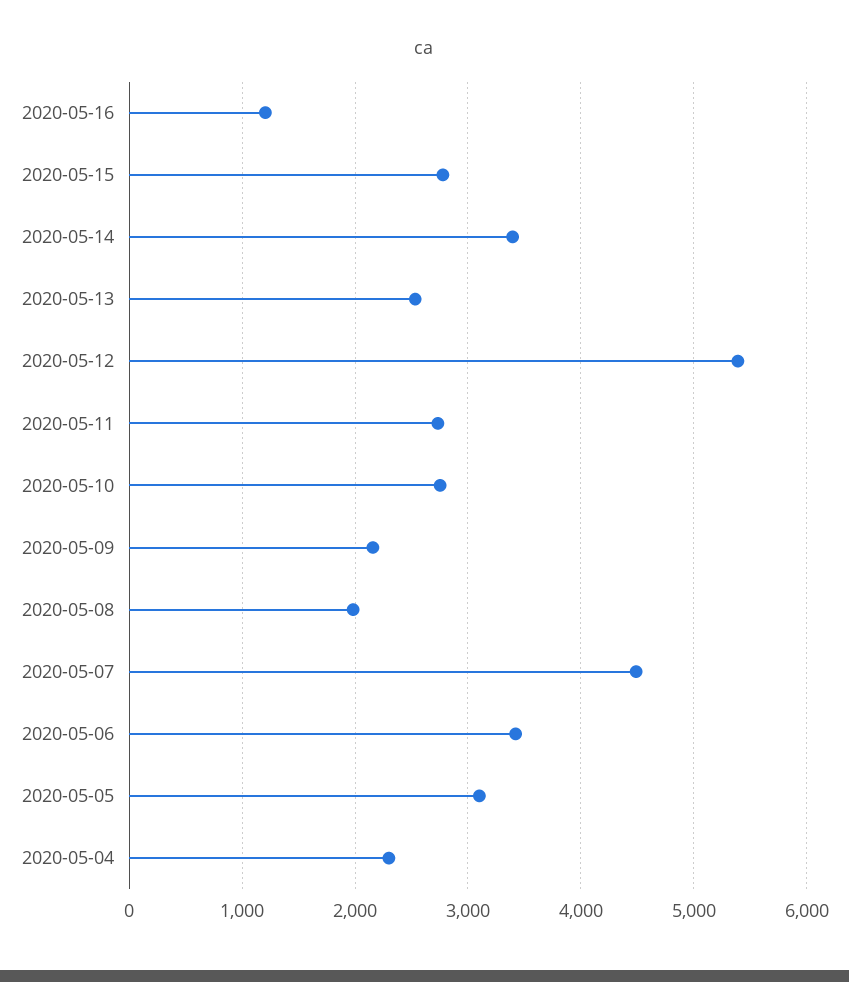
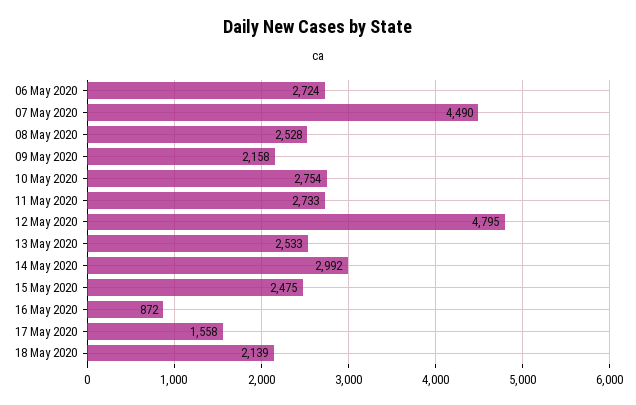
2020-05-16: 1200 -> 872
2020-05-15: 2800 -> 2475
2020-05-14: 3400 -> 2992
2020-05-12: 5400 -> 4795
2020-05-08: 2000 -> 2528
2020-05-06: 3400 -> 2724
2020-05-05: 3100 -> none
2020-05-04: 2300 -> none
17 May 2020: none -> 1558
18 May 2020: none -> 2139

